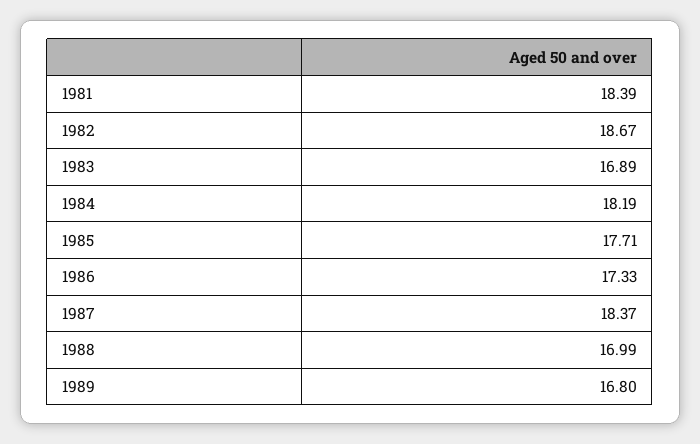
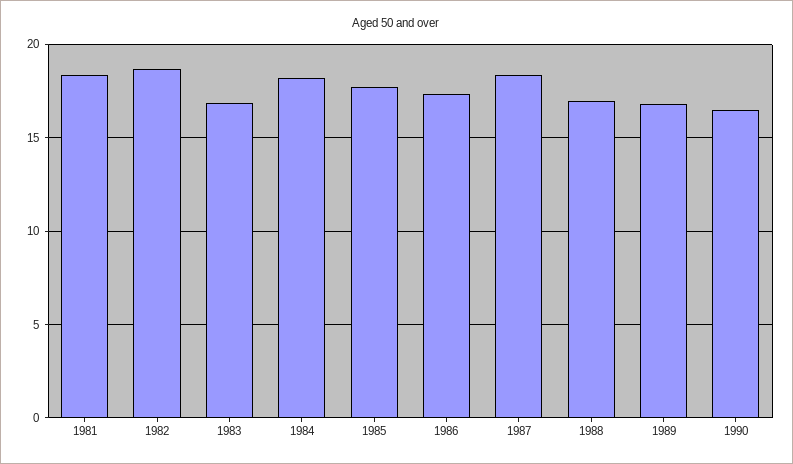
1990: none -> 16.5

